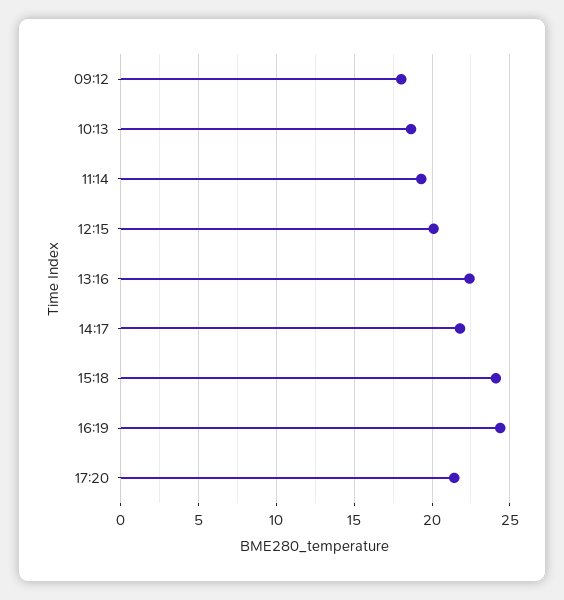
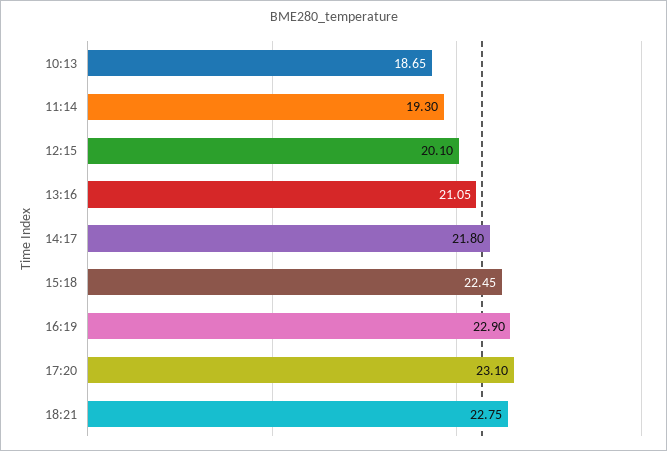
09:12: 18 -> none
13:16: 22.5 -> 21.05
15:18: 24 -> 22.45
16:19: 24.5 -> 22.9
17:20: 21.5 -> 23.1
18:21: none -> 22.75

